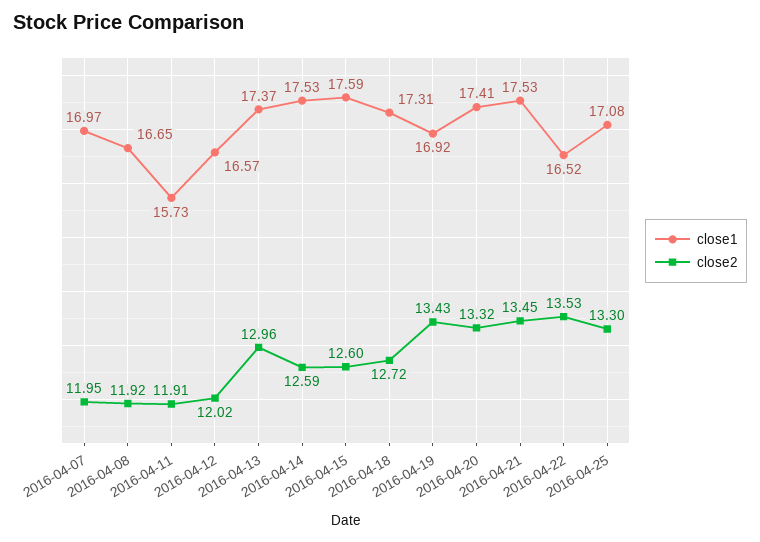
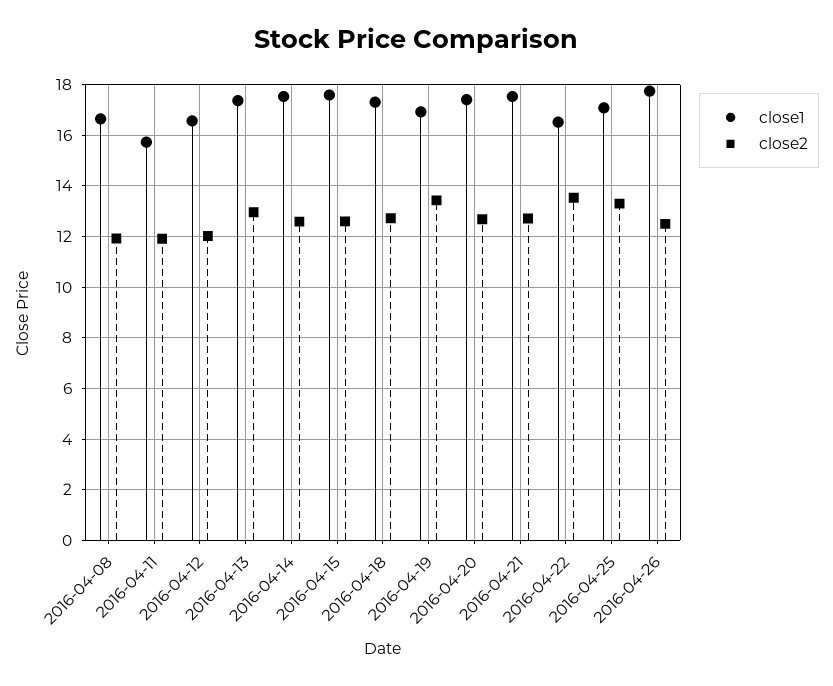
close1, 2016-04-07: 16.97 -> none
close2, 2016-04-07: 11.95 -> none
close2, 2016-04-20: 13.32 -> 12.75
close2, 2016-04-21: 13.45 -> 12.75
close1, 2016-04-26: none -> 17.75
close2, 2016-04-26: none -> 12.5

